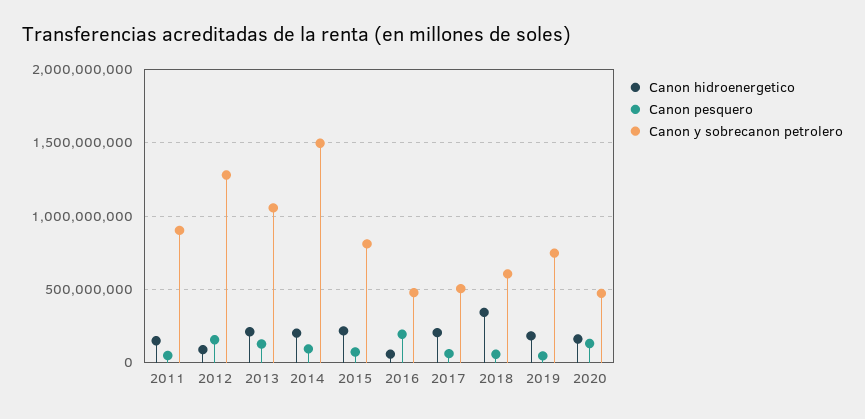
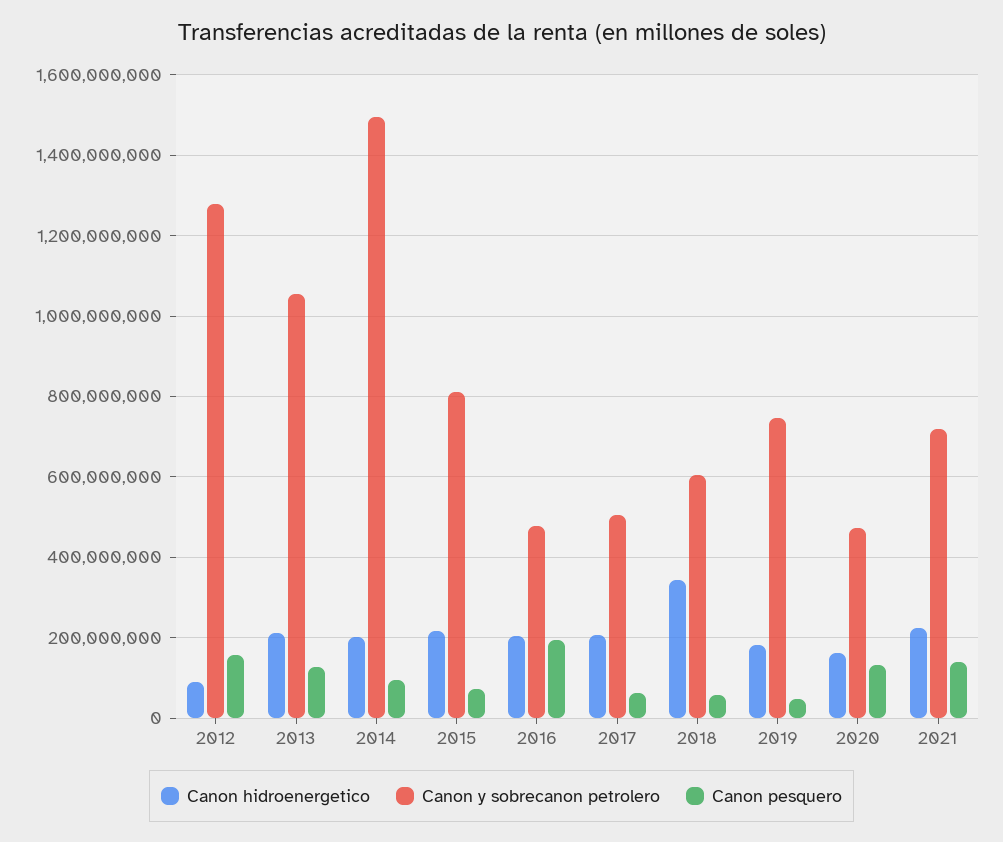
Canon hidroenergetico, 2011: 150000000 -> none
Canon pesquero, 2011: 50000000 -> none
Canon y sobrecanon petrolero, 2011: 900000000 -> none
Canon hidroenergetico, 2016: 50000000 -> 200000000
Canon hidroenergetico, 2021: none -> 220000000
Canon y sobrecanon petrolero, 2021: none -> 720000000
Canon pesquero, 2021: none -> 140000000

